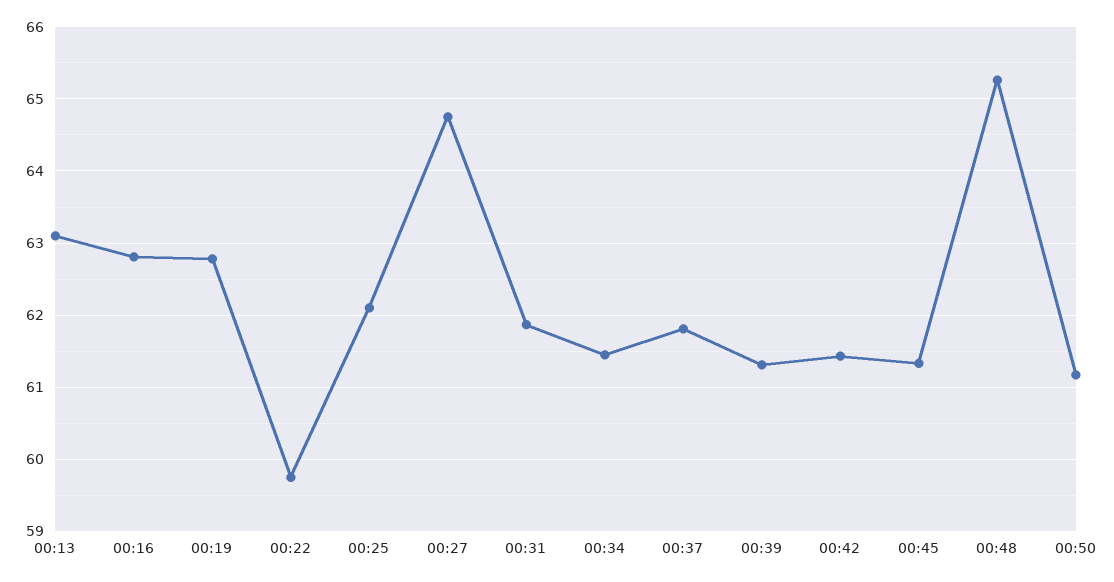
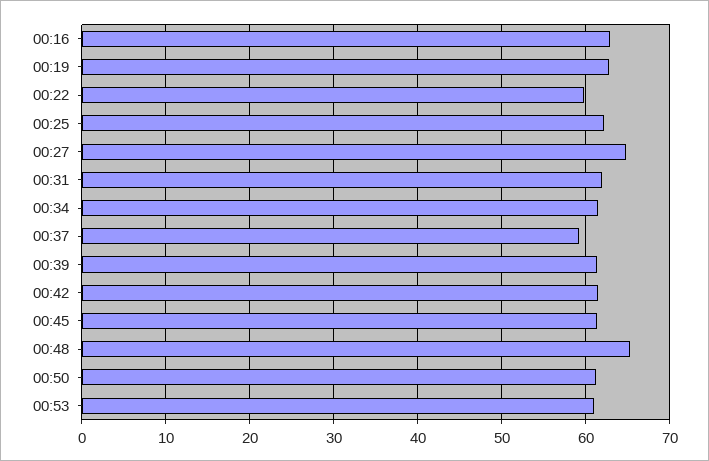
00:13: 63.1 -> none
00:37: 61.8 -> 59
00:53: none -> 61

